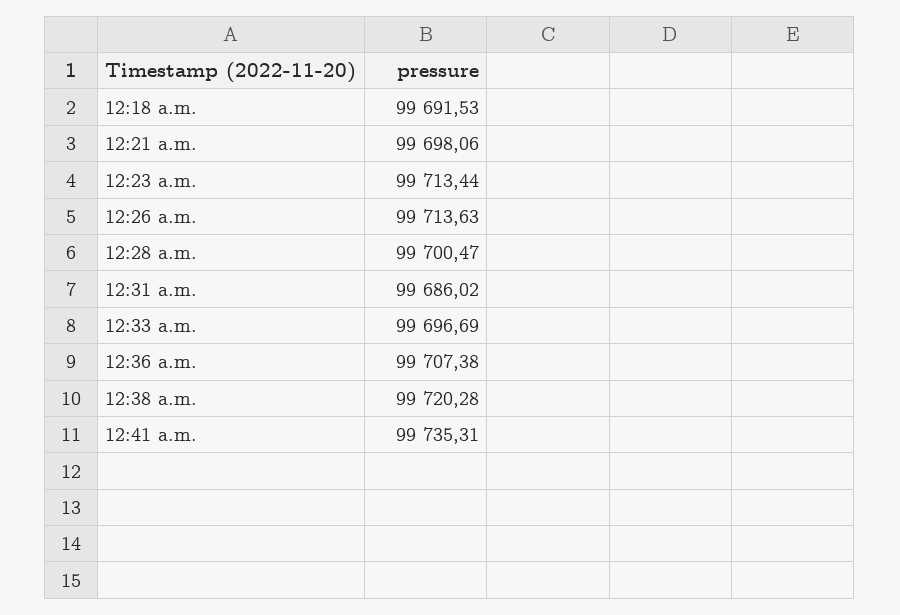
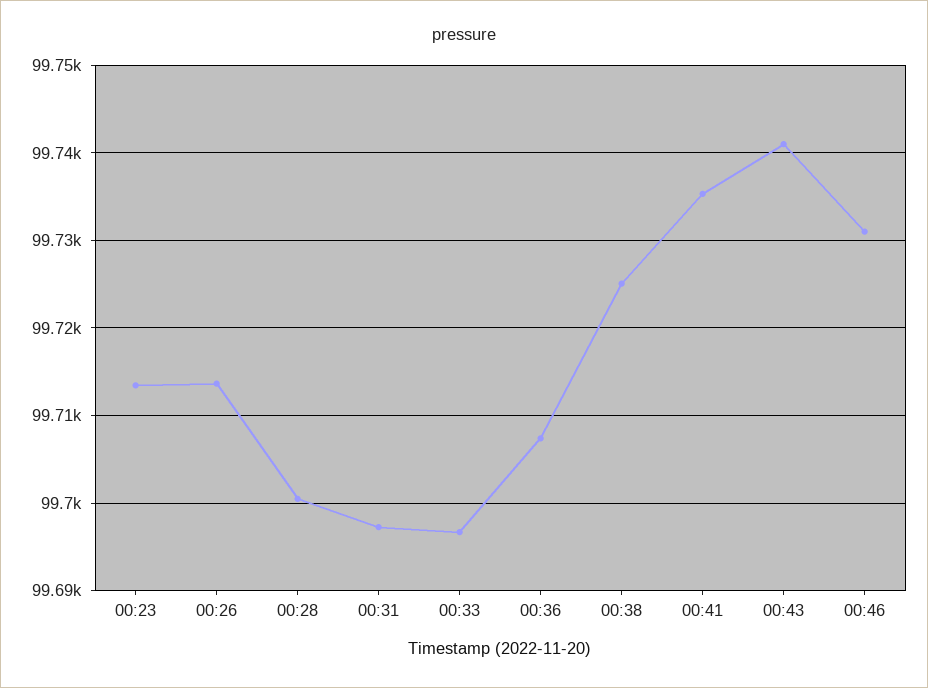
12:18 a.m.: 99691.53 -> none
12:21 a.m.: 99698.06 -> none
12:31 a.m.: 99686.02 -> 99697
12:38 a.m.: 99720.28 -> 99725
00:43: none -> 99741
00:46: none -> 99731

